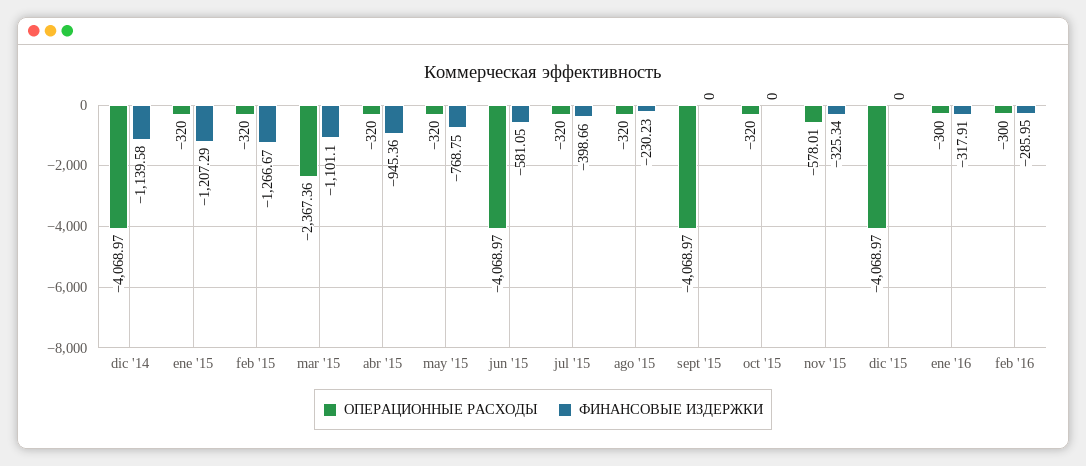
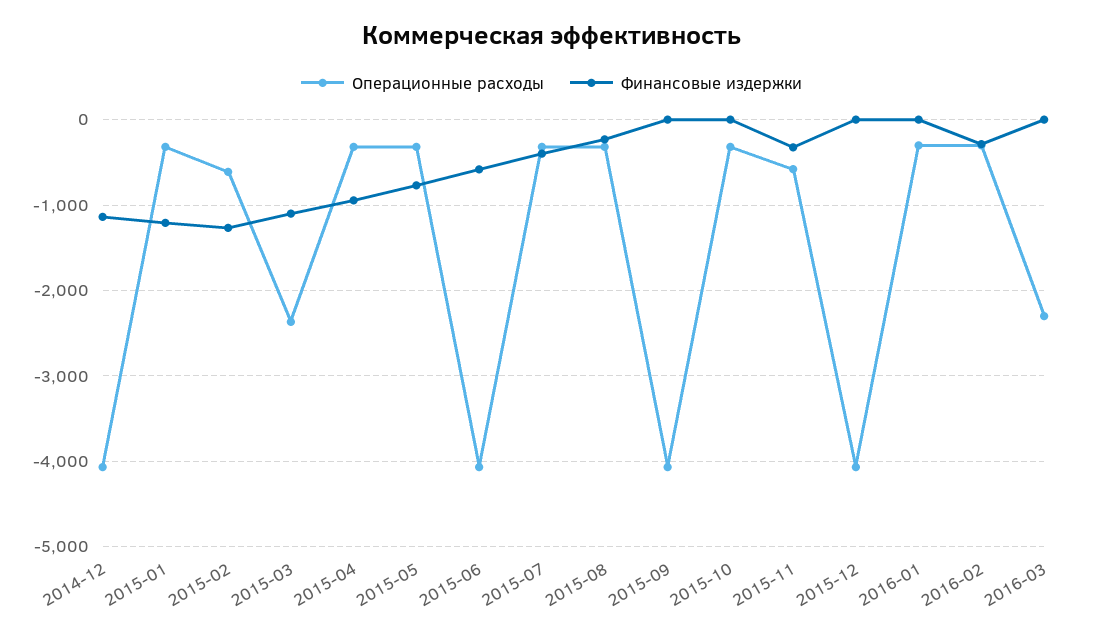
ОПЕРАЦИОННЫЕ РАСХОДЫ, feb '15: -320 -> -600
ФИНАНСОВЫЕ ИЗДЕРЖКИ, ene '16: -317.91 -> 0
ОПЕРАЦИОННЫЕ РАСХОДЫ, 2016-03: none -> -2300
ФИНАНСОВЫЕ ИЗДЕРЖКИ, 2016-03: none -> 0

